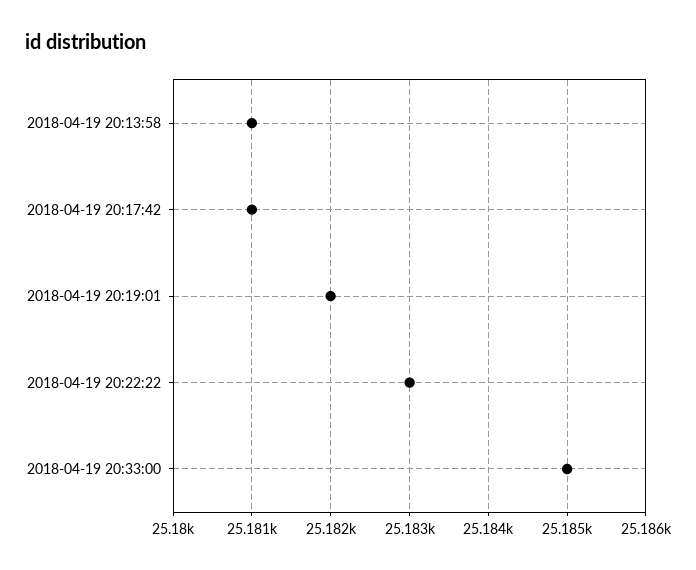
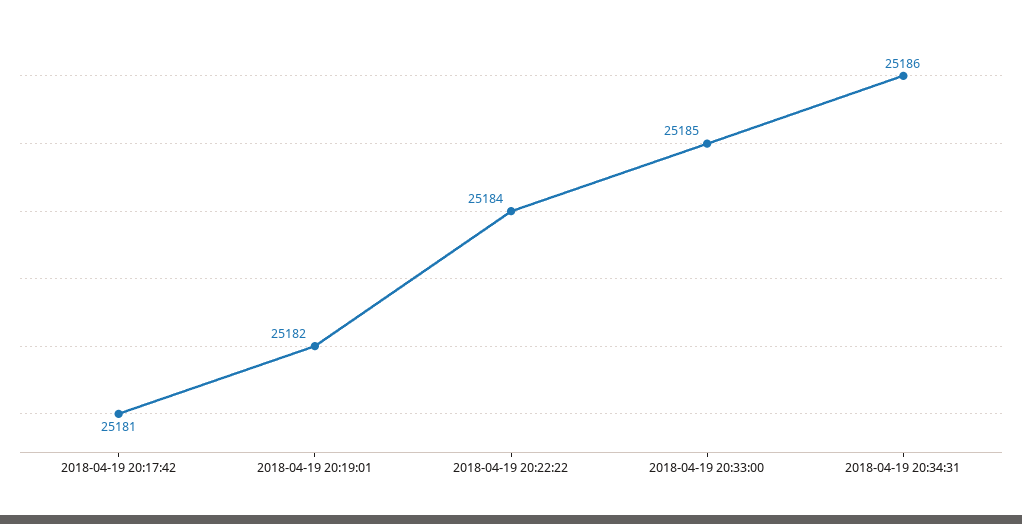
2018-04-19 20:13:58: 25181 -> none
2018-04-19 20:22:22: 25183 -> 25184
2018-04-19 20:34:31: none -> 25186

